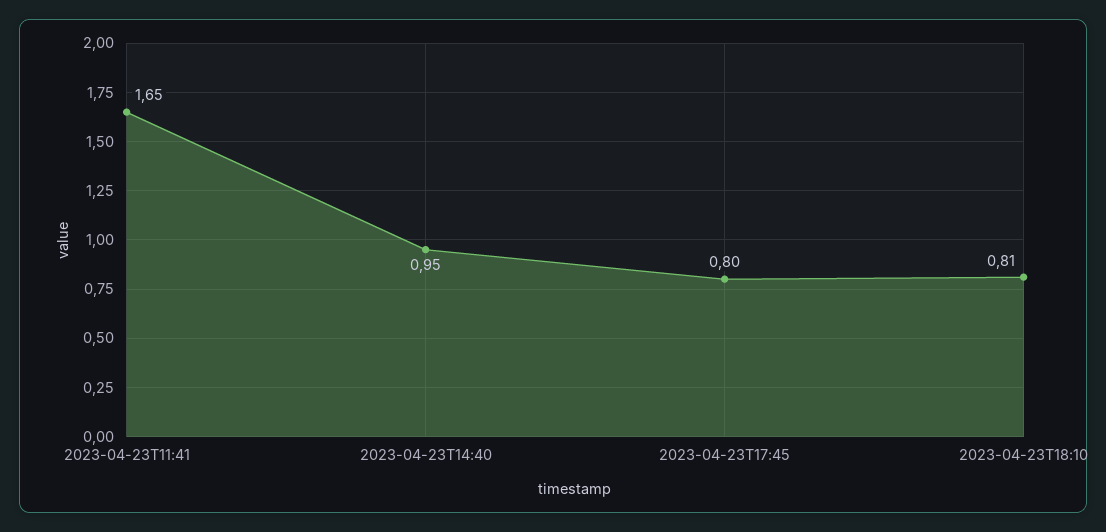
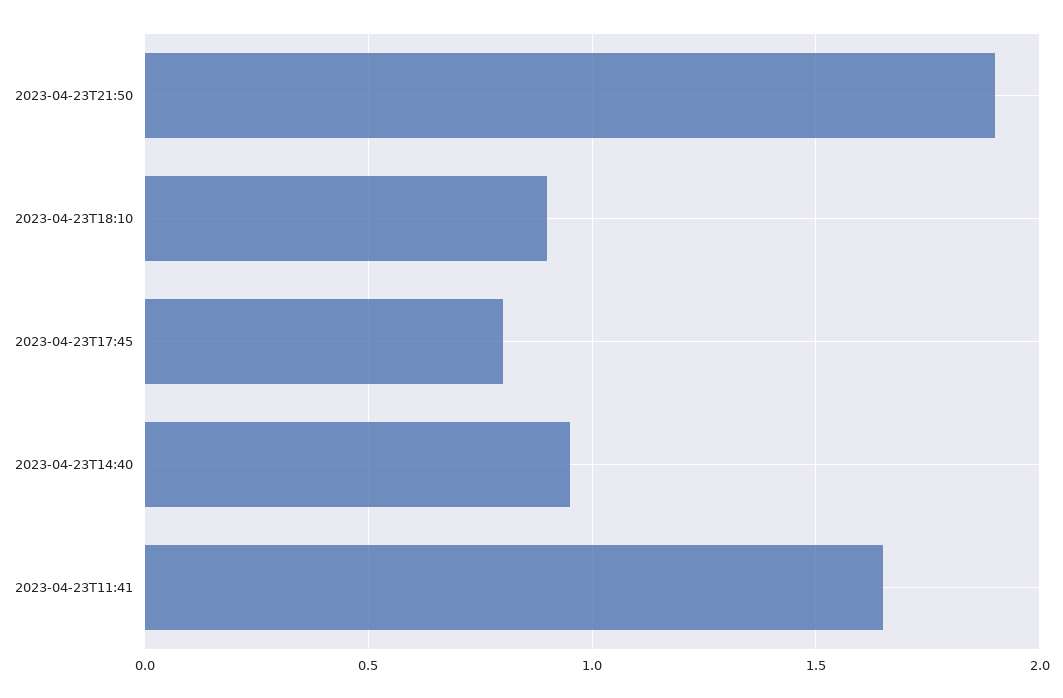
2023-04-23T18:10: 0.81 -> 0.9
2023-04-23T21:50: none -> 1.9

